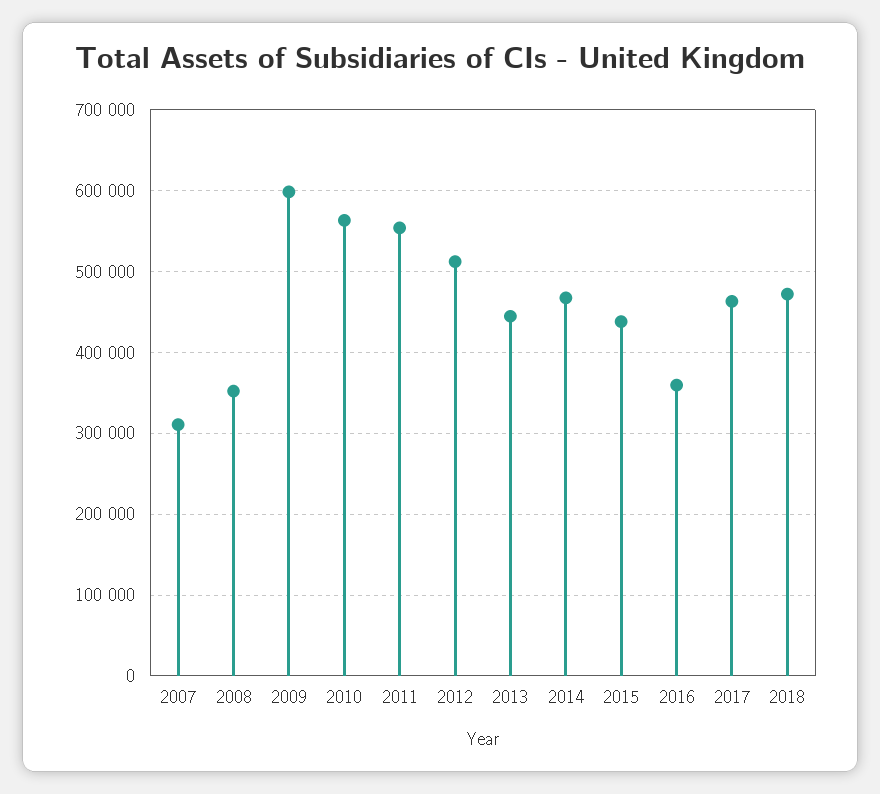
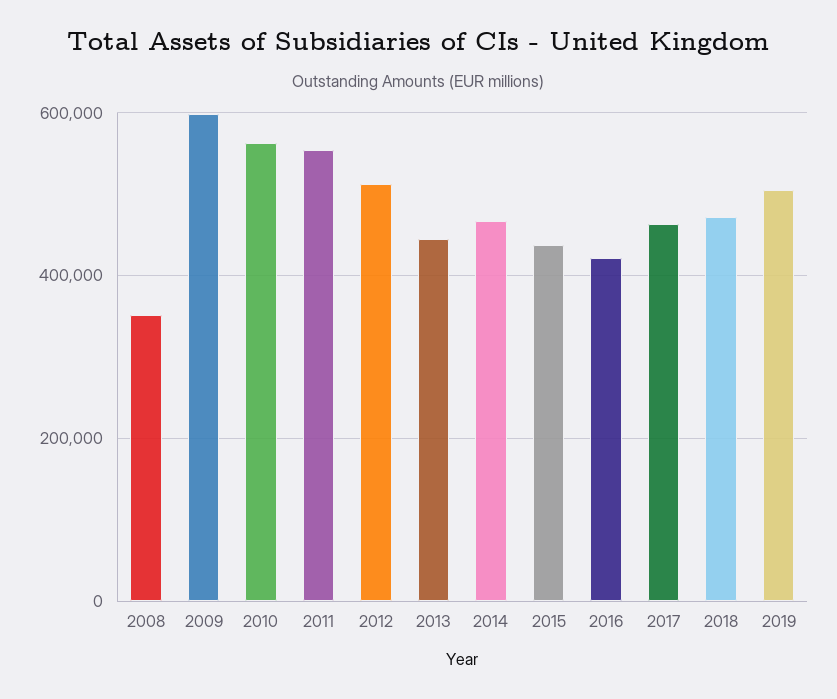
2007: 310000 -> none
2016: 360000 -> 420000
2019: none -> 500000

